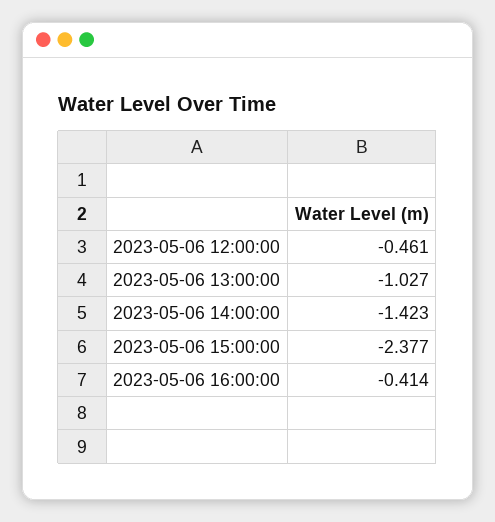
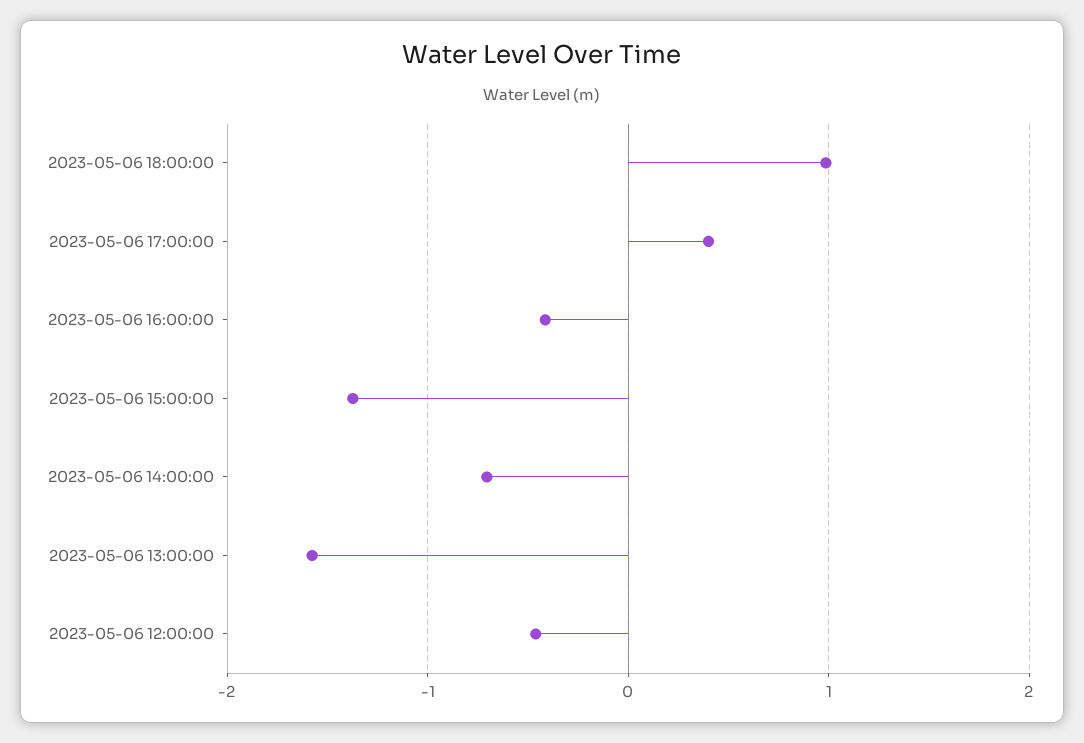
2023-05-06 13:00:00: -1.027 -> -1.6
2023-05-06 14:00:00: -1.423 -> -0.7
2023-05-06 15:00:00: -2.377 -> -1.4
2023-05-06 18:00:00: none -> 1
2023-05-06 17:00:00: none -> 0.4

